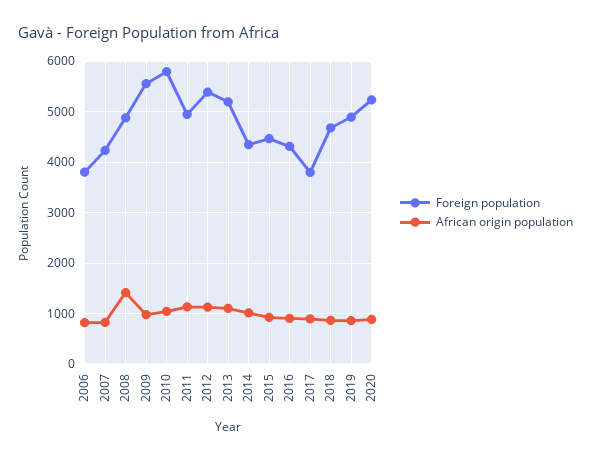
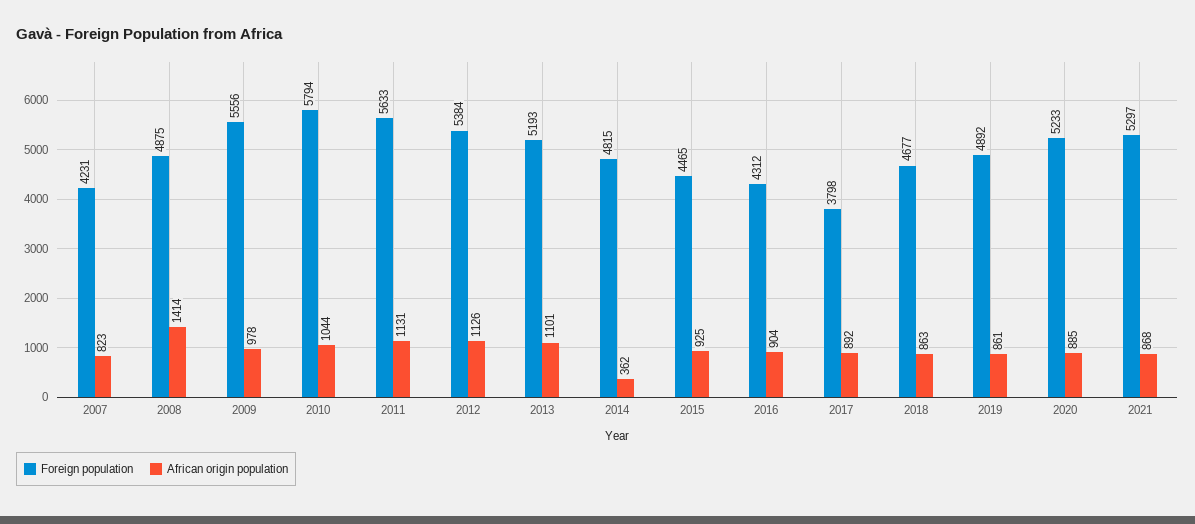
Foreign population, 2006: 3800 -> none
African origin population, 2006: 800 -> none
Foreign population, 2011: 5000 -> 5633
Foreign population, 2014: 4400 -> 4815
African origin population, 2014: 1000 -> 362
Foreign population, 2021: none -> 5297
African origin population, 2021: none -> 868

